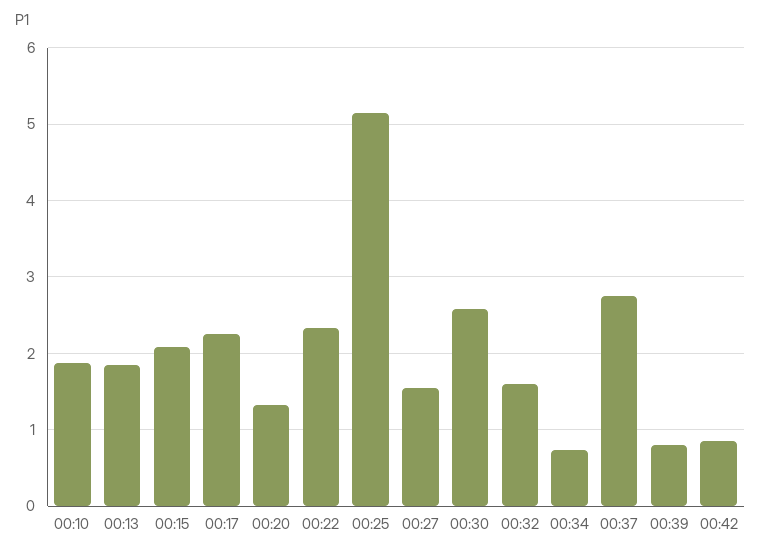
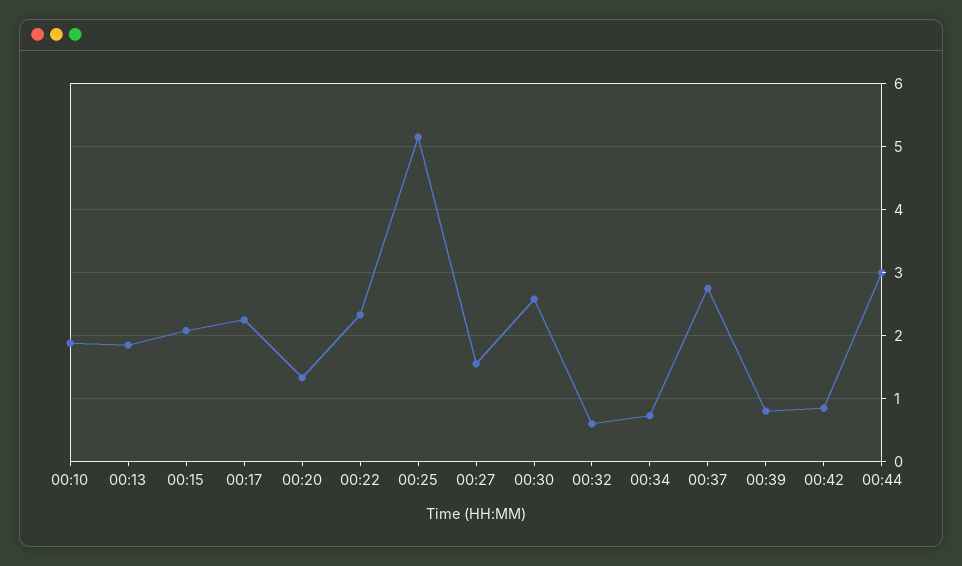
00:32: 1.6 -> 0.6
00:44: none -> 3

